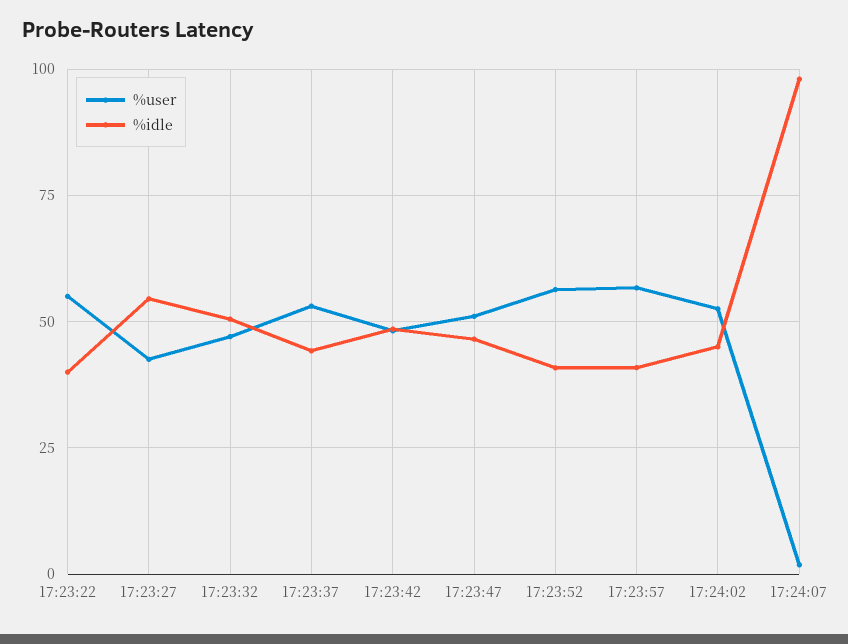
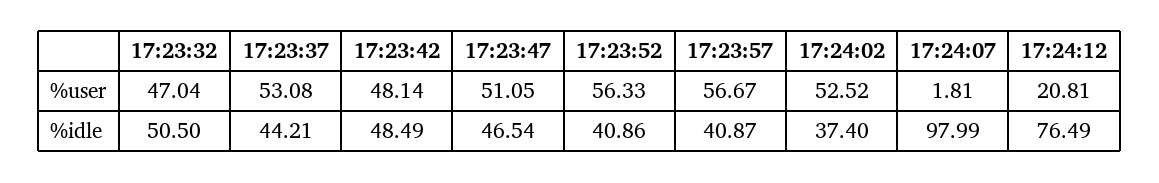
%user, 17:23:22: 55 -> none
%idle, 17:23:22: 40 -> none
%user, 17:23:27: 42.5 -> none
%idle, 17:23:27: 55 -> none
%idle, 17:24:02: 45 -> 37.4
%user, 17:24:12: none -> 20.81
%idle, 17:24:12: none -> 76.49

